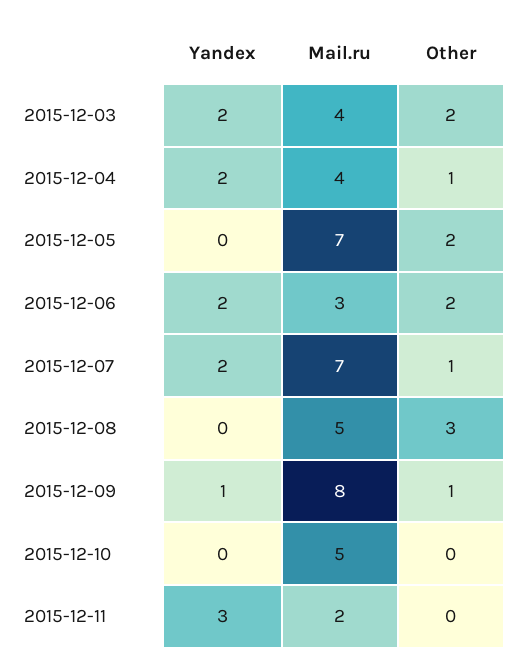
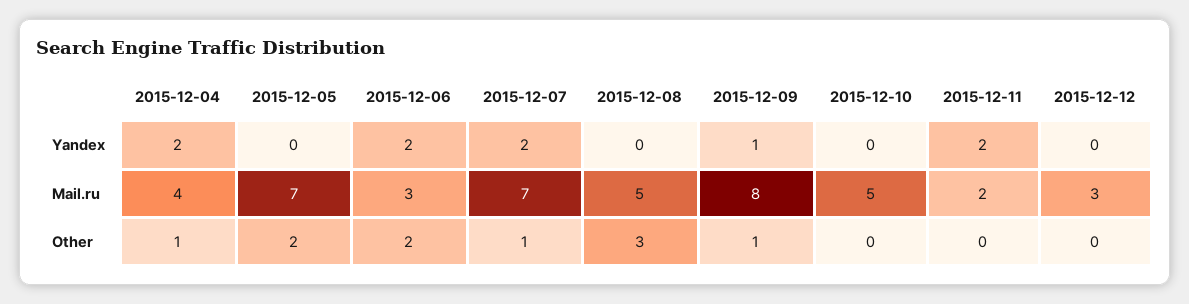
Yandex, 2015-12-03: 2 -> none
Mail.ru, 2015-12-03: 4 -> none
Other, 2015-12-03: 2 -> none
Yandex, 2015-12-11: 3 -> 2
Yandex, 2015-12-12: none -> 0
Mail.ru, 2015-12-12: none -> 3
Other, 2015-12-12: none -> 0

